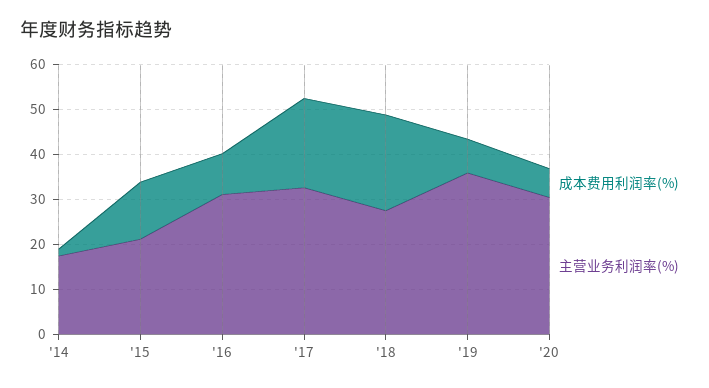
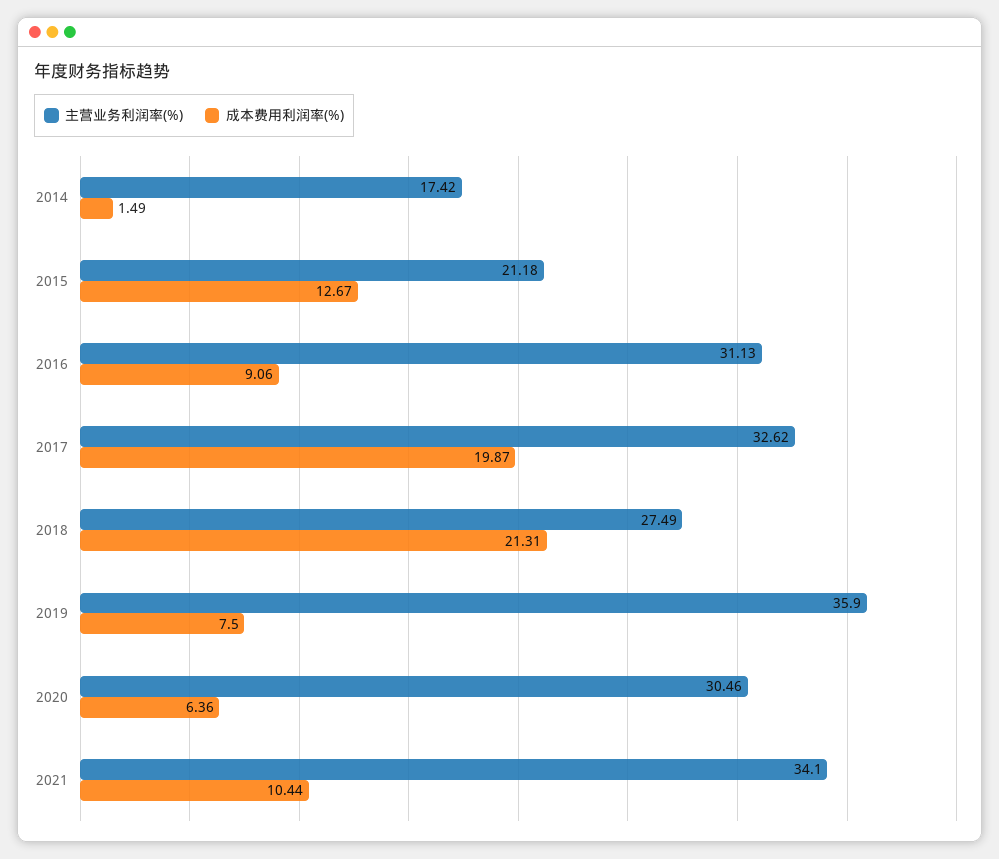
主营业务利润率(%), 2021: none -> 34.1
成本费用利润率(%), 2021: none -> 10.44

